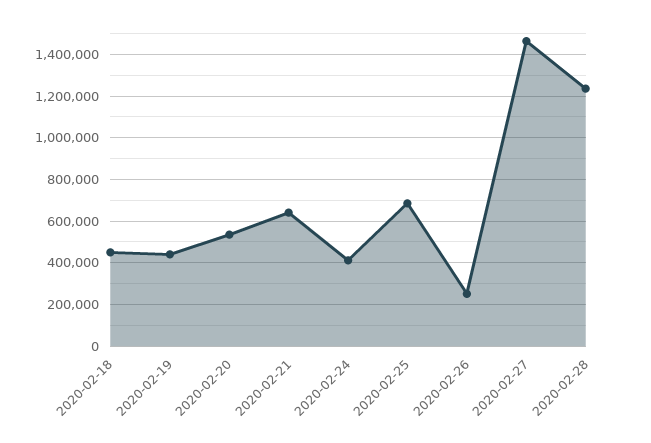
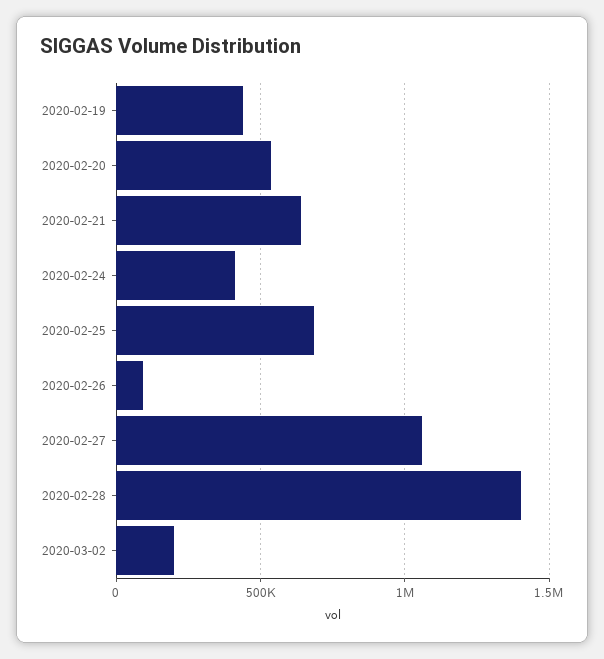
2020-02-18: 450000 -> none
2020-02-26: 250000 -> 100000
2020-02-27: 1450000 -> 1050000
2020-02-28: 1250000 -> 1400000
2020-03-02: none -> 200000

